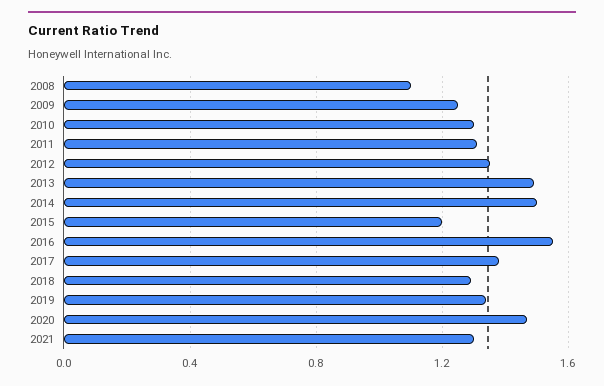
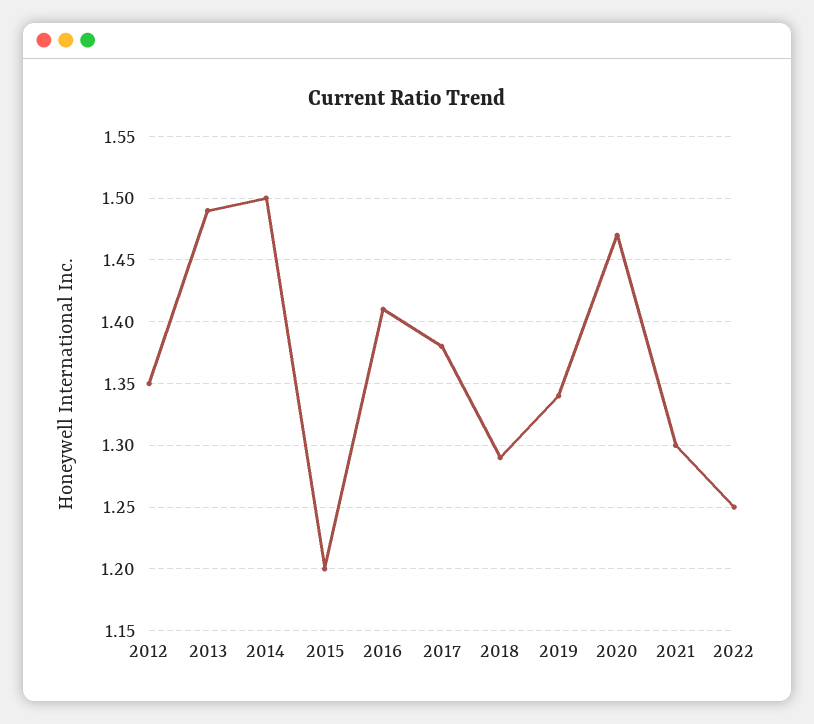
2008: 1.1 -> none
2009: 1.25 -> none
2010: 1.3 -> none
2011: 1.3 -> none
2016: 1.55 -> 1.41
2022: none -> 1.25

